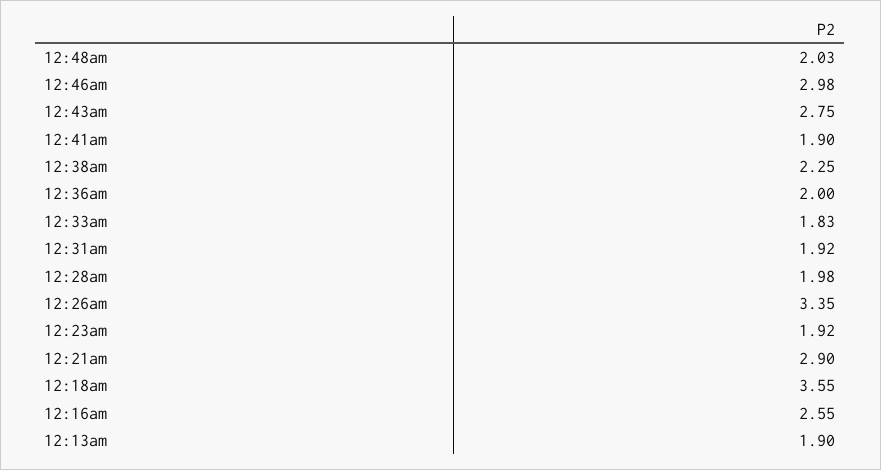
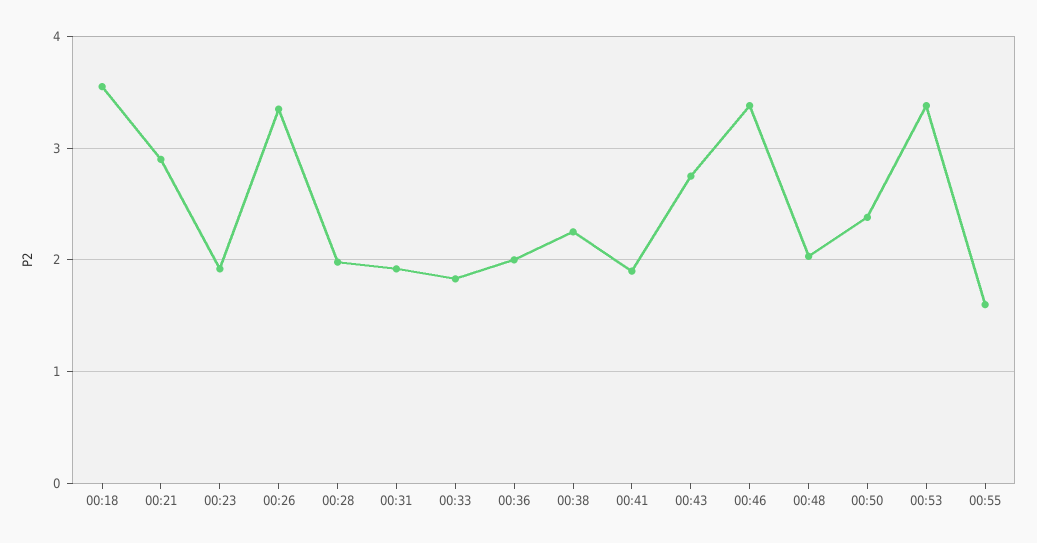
12:46am: 2.98 -> 3.4
12:16am: 2.55 -> none
12:13am: 1.9 -> none
00:50: none -> 2.4
00:53: none -> 3.4
00:55: none -> 1.6

